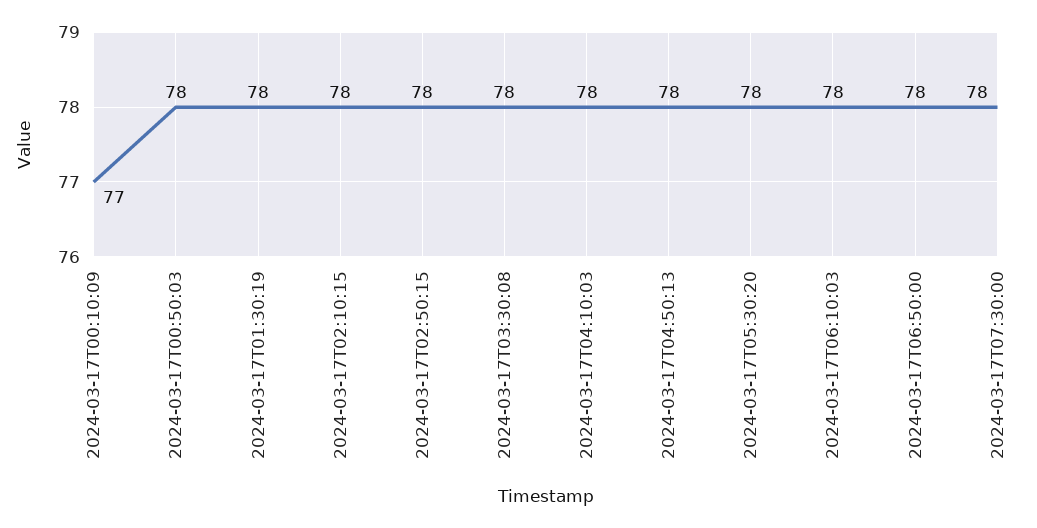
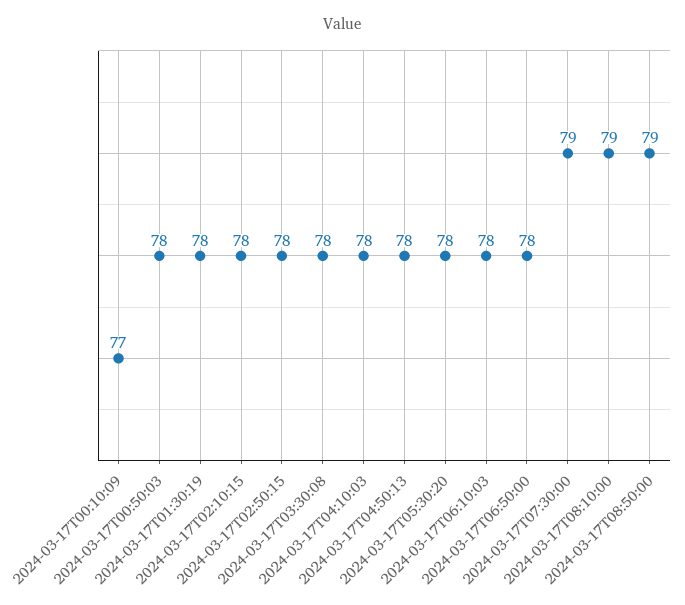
2024-03-17T07:30:00: 78 -> 79
2024-03-17T08:10:00: none -> 79
2024-03-17T08:50:00: none -> 79

